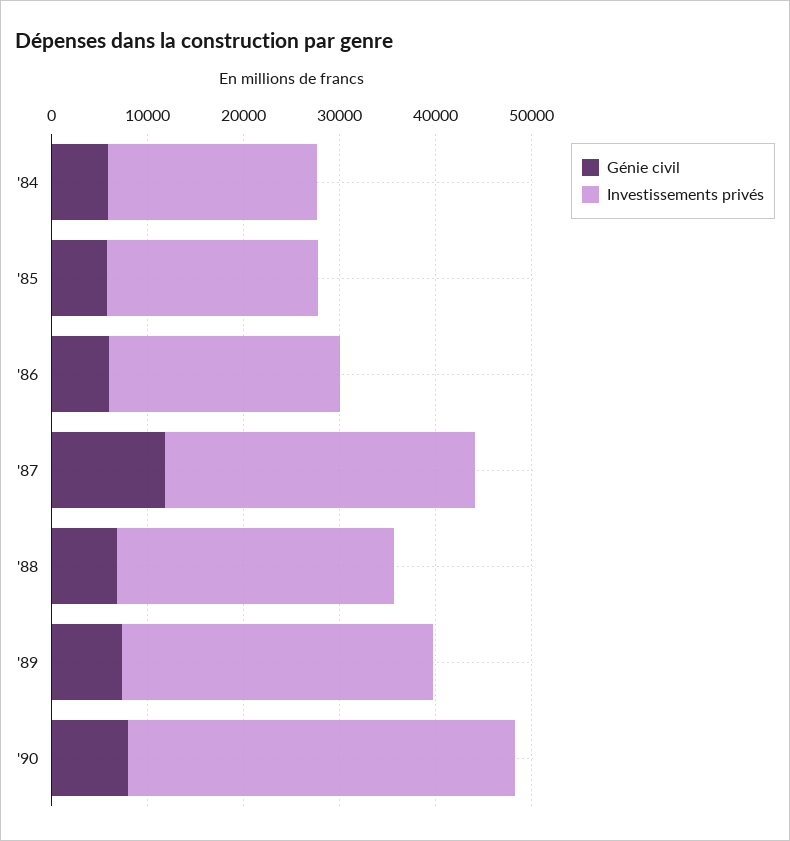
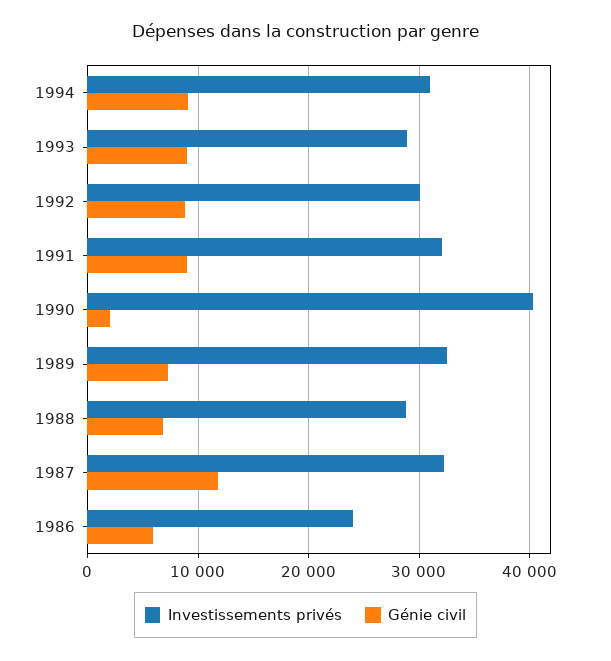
Génie civil, '84: 6000 -> none
Investissements privés, '84: 22000 -> none
Génie civil, '85: 6000 -> none
Investissements privés, '85: 22000 -> none
Génie civil, '90: 8000 -> 2000
Investissements privés, 1994: none -> 31000
Génie civil, 1994: none -> 9000
Investissements privés, 1993: none -> 29000
Génie civil, 1993: none -> 9000
Investissements privés, 1992: none -> 30000
Génie civil, 1992: none -> 9000
Investissements privés, 1991: none -> 32000
Génie civil, 1991: none -> 9000

